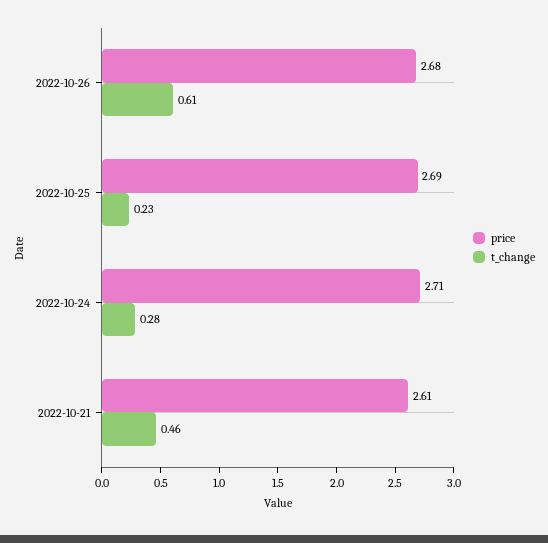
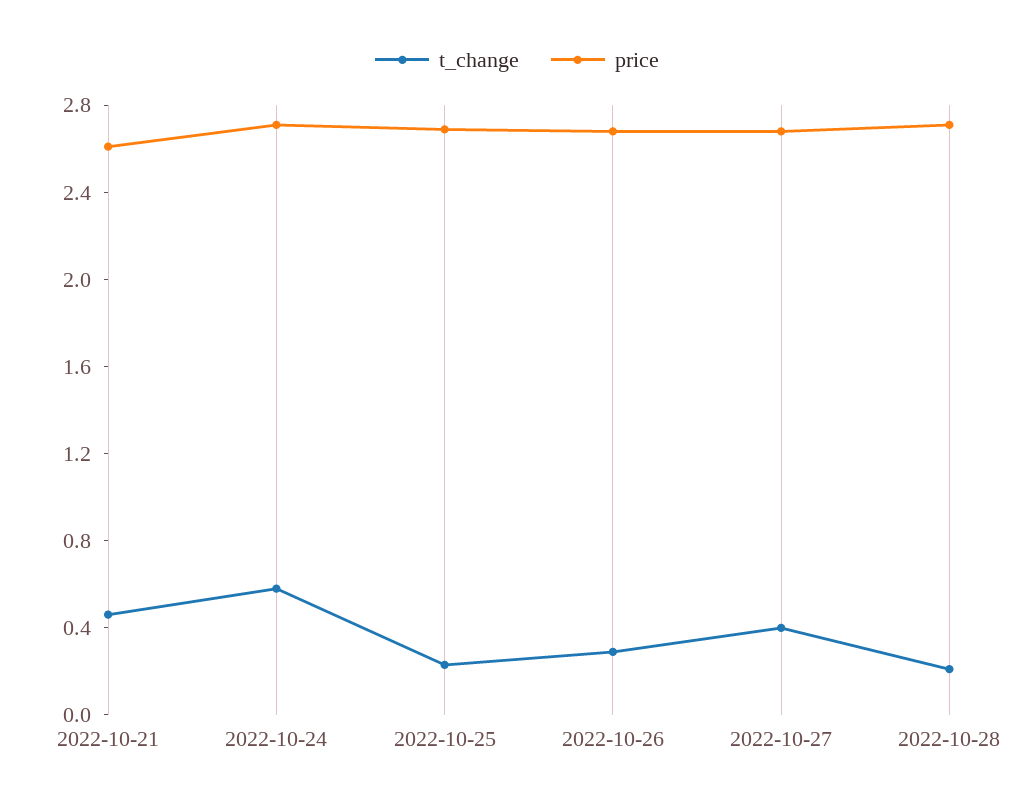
t_change, 2022-10-26: 0.61 -> 0.3
t_change, 2022-10-24: 0.28 -> 0.6
t_change, 2022-10-27: none -> 0.4
price, 2022-10-27: none -> 2.7
t_change, 2022-10-28: none -> 0.2
price, 2022-10-28: none -> 2.7

